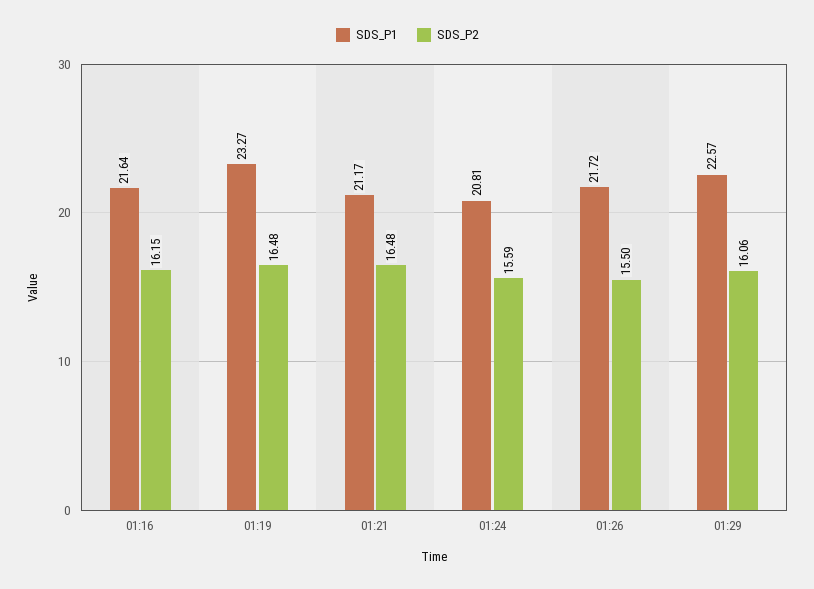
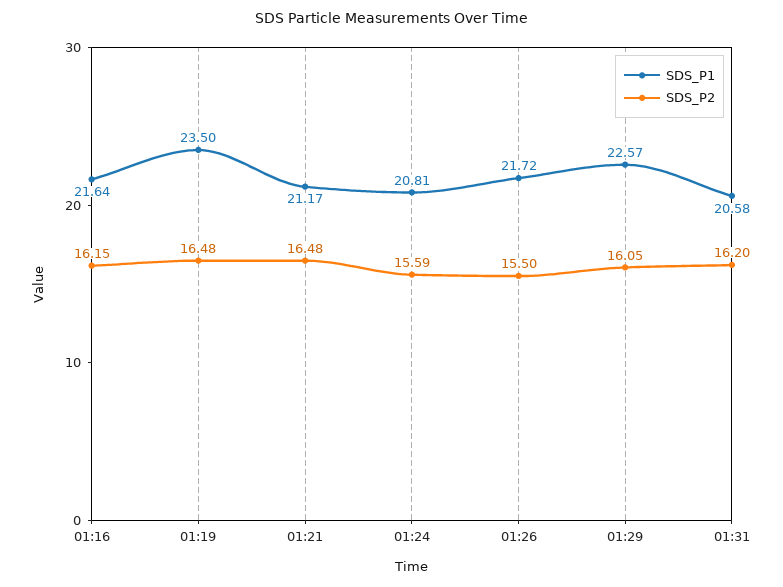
SDS_P1, 01:19: 23.27 -> 23.5
SDS_P2, 01:29: 16.06 -> 16.05
SDS_P1, 01:31: none -> 20.58
SDS_P2, 01:31: none -> 16.2

